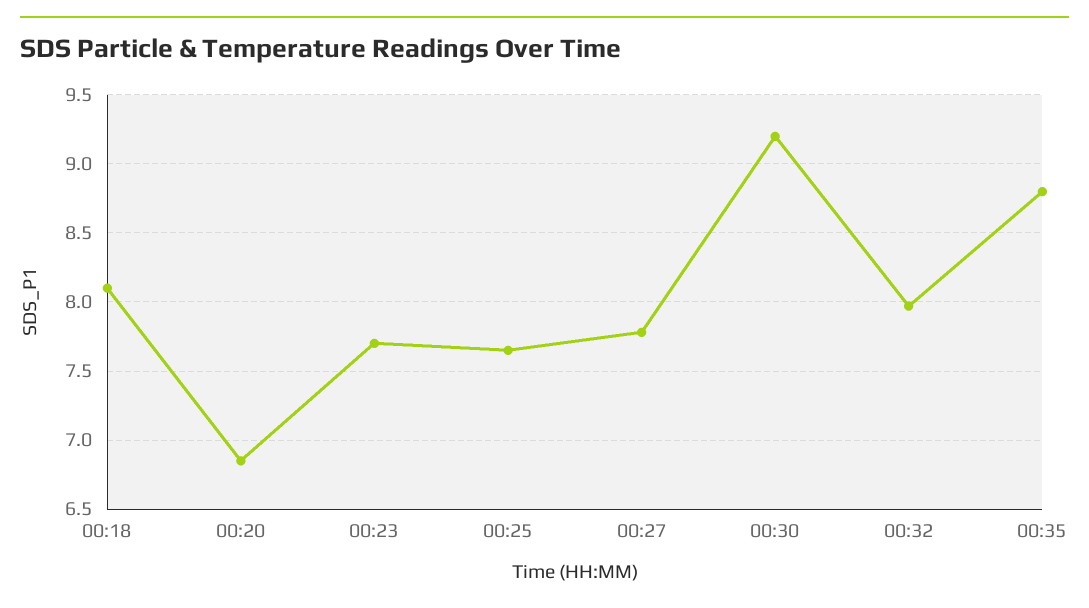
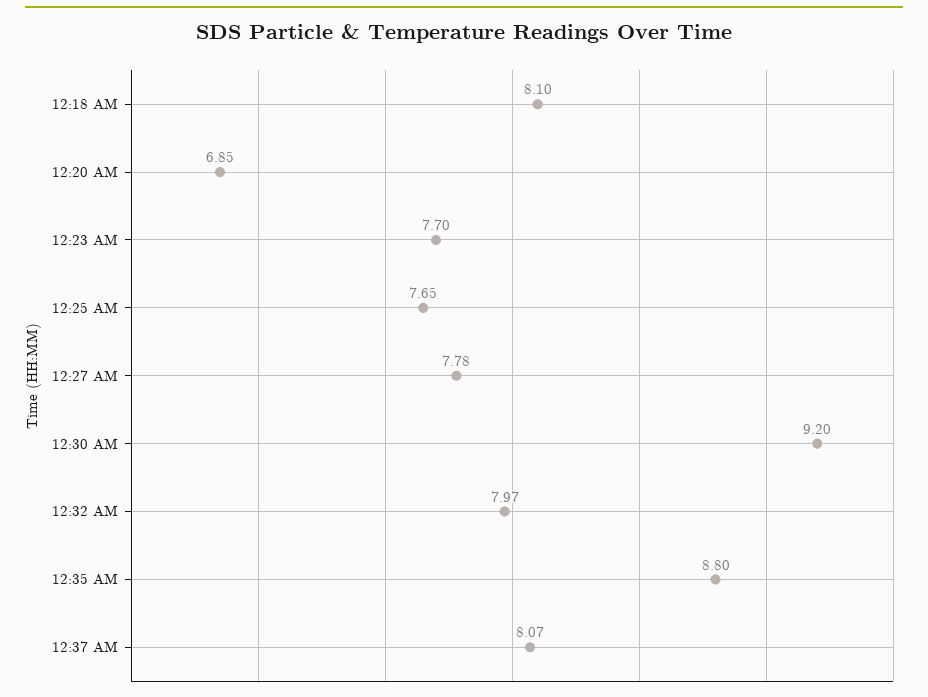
12:37 AM: none -> 8.07

